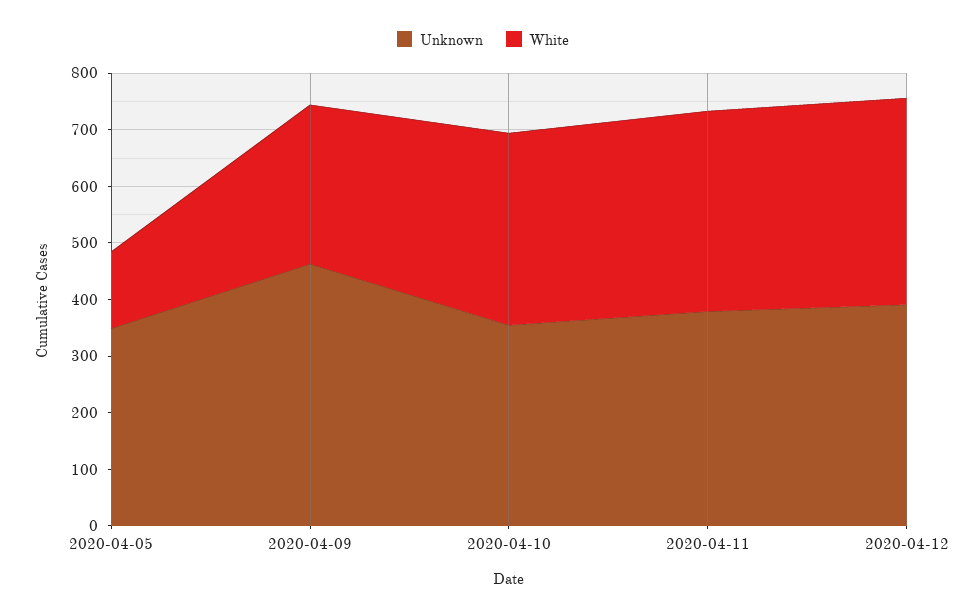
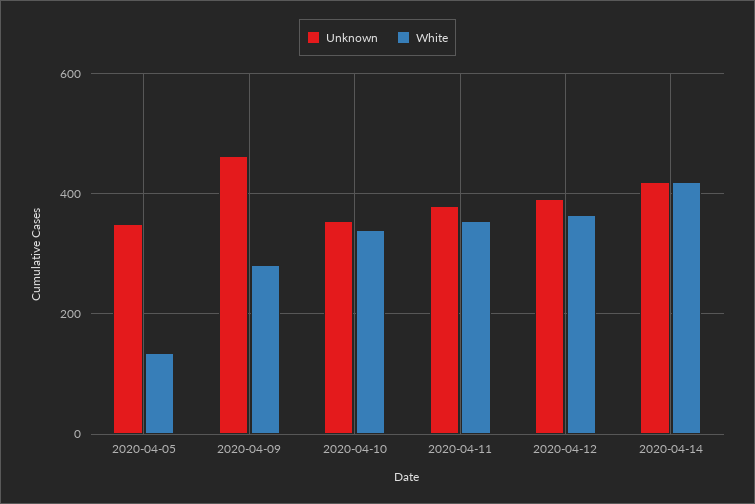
Unknown, 2020-04-14: none -> 420
White, 2020-04-14: none -> 420

